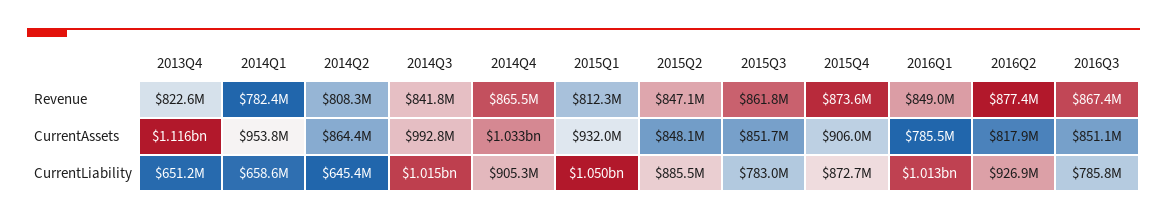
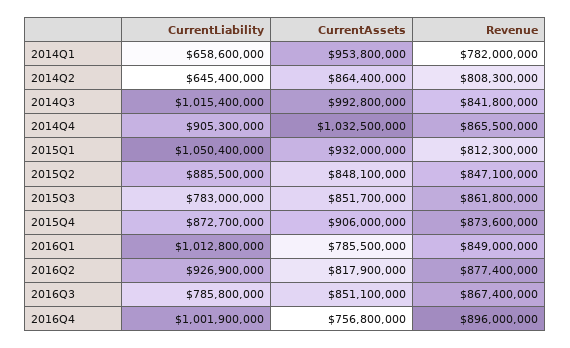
2013Q4, Revenue: 822600000 -> none
2014Q1, Revenue: 782400000 -> 782000000
2013Q4, CurrentAssets: 1116000000 -> none
2013Q4, CurrentLiability: 651200000 -> none
2016Q4, CurrentLiability: none -> 1001900000
2016Q4, CurrentAssets: none -> 756800000
2016Q4, Revenue: none -> 896000000

